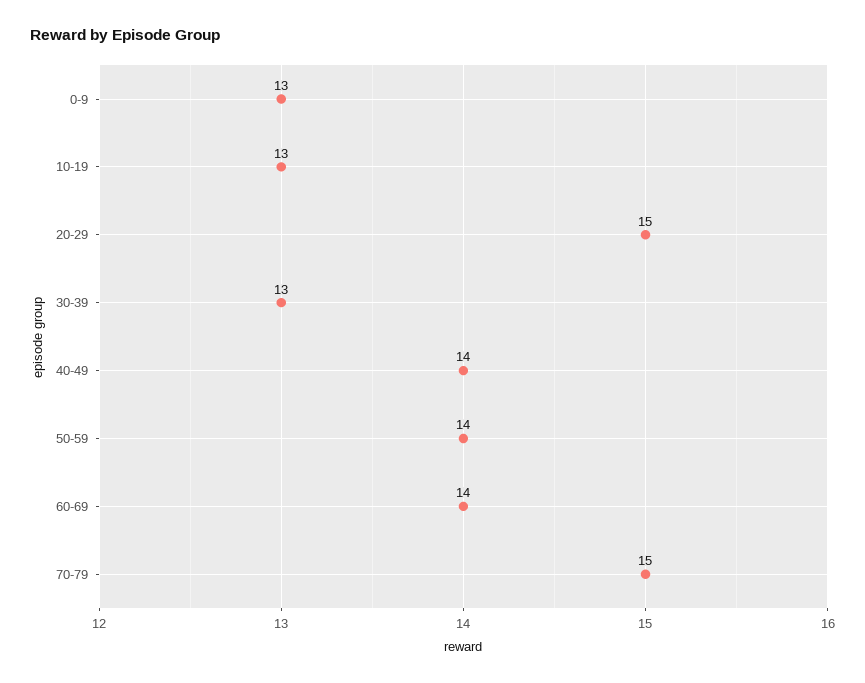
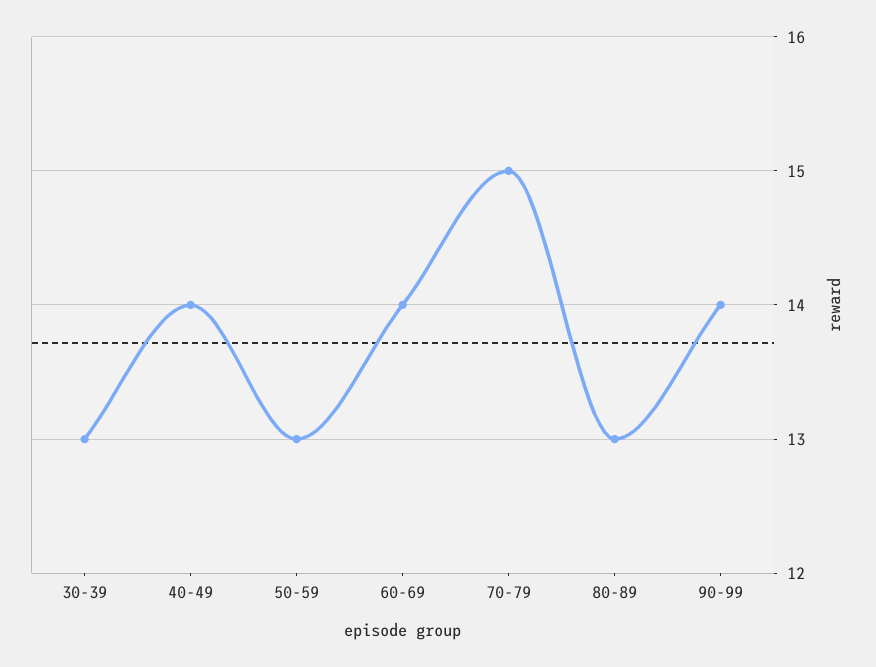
0-9: 13 -> none
10-19: 13 -> none
20-29: 15 -> none
50-59: 14 -> 13
80-89: none -> 13
90-99: none -> 14

